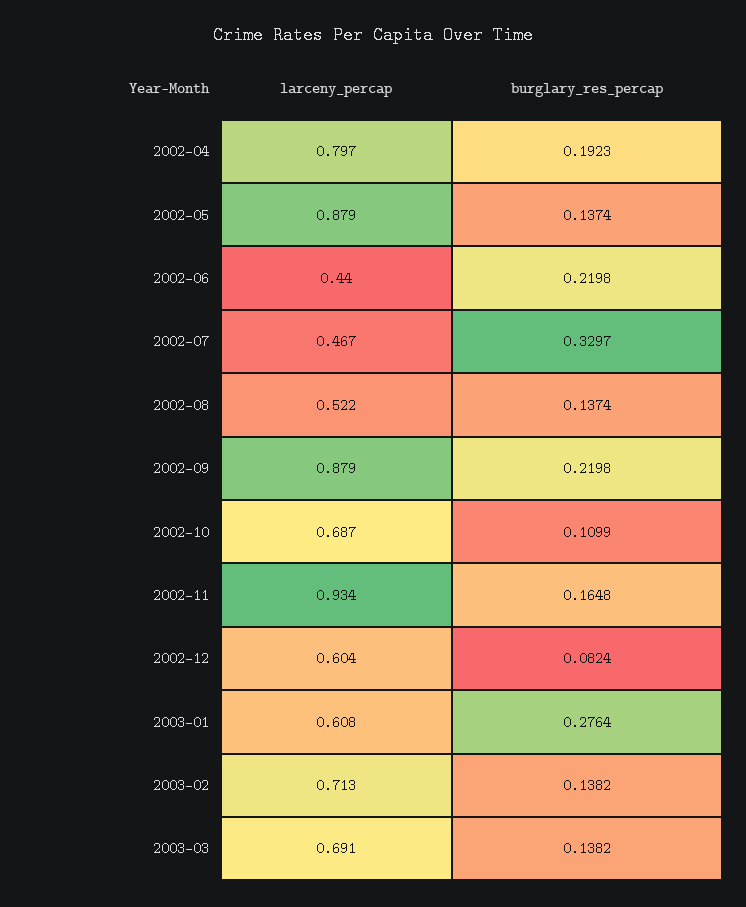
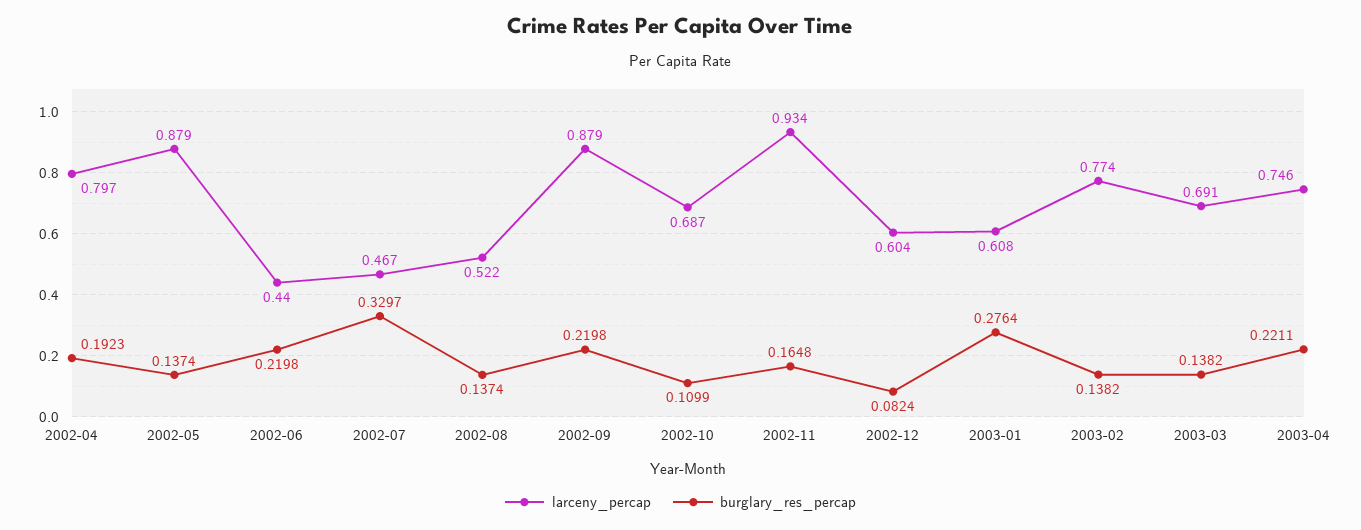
larceny_percap, 2003-02: 0.713 -> 0.774
larceny_percap, 2003-04: none -> 0.746
burglary_res_percap, 2003-04: none -> 0.2211

